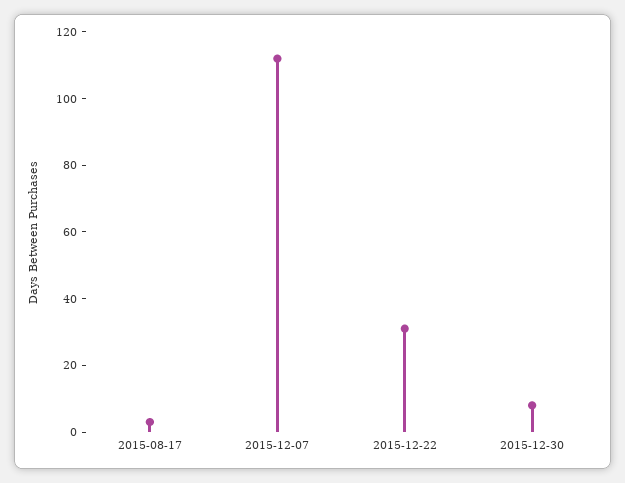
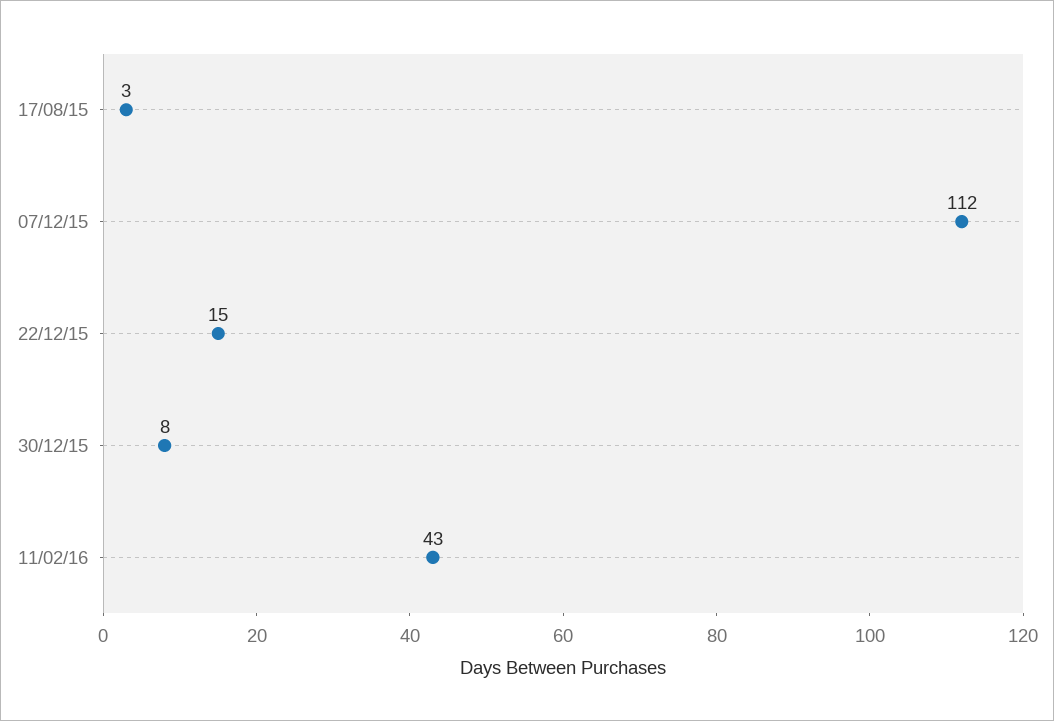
2015-12-22: 30 -> 15
11/02/16: none -> 43

